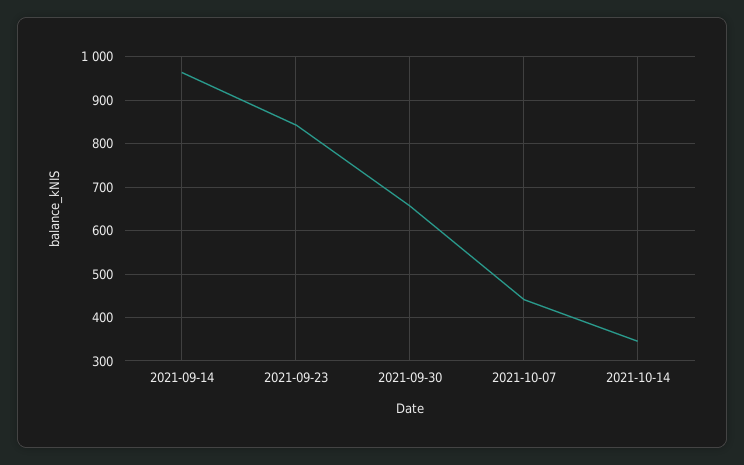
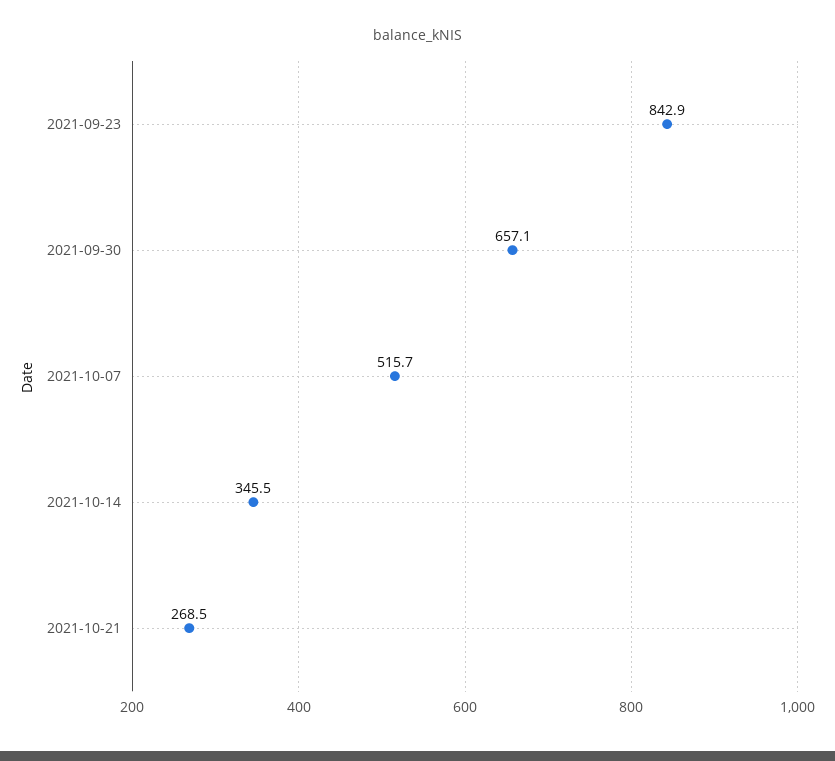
2021-09-14: 960 -> none
2021-10-07: 440 -> 515.7
2021-10-21: none -> 268.5

